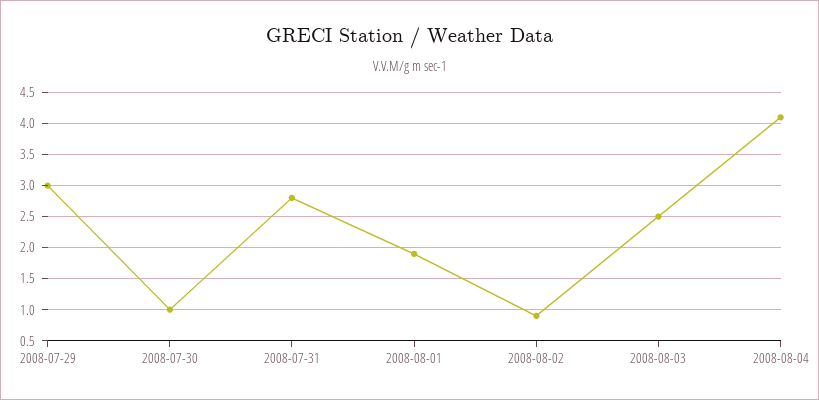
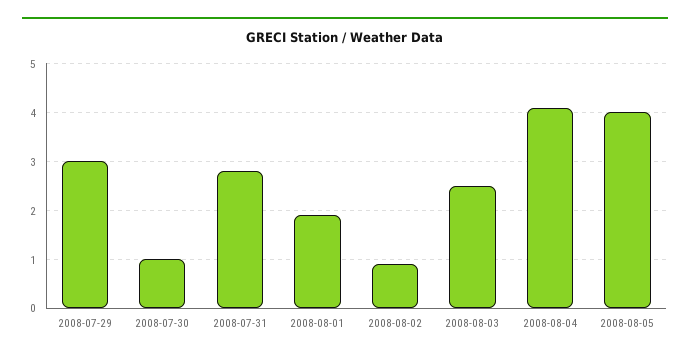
2008-08-05: none -> 4

